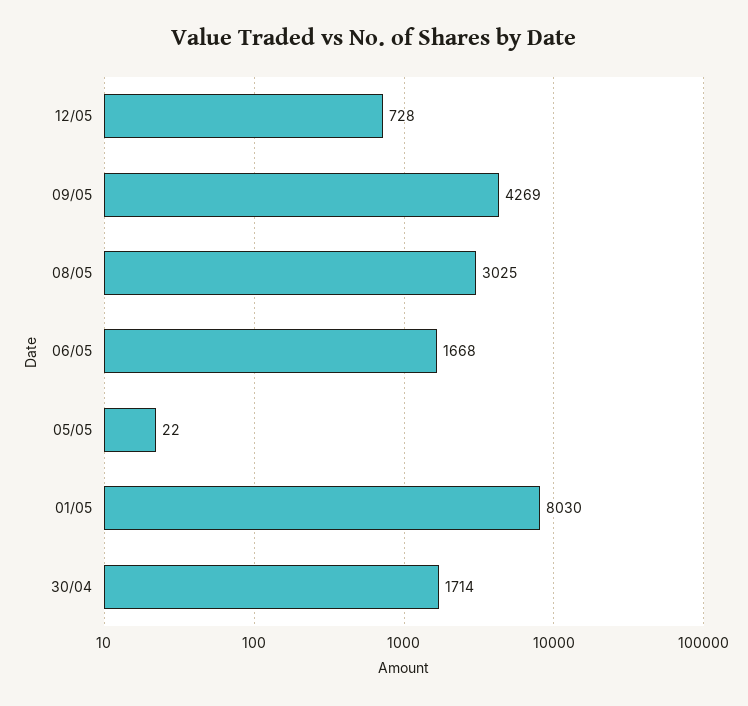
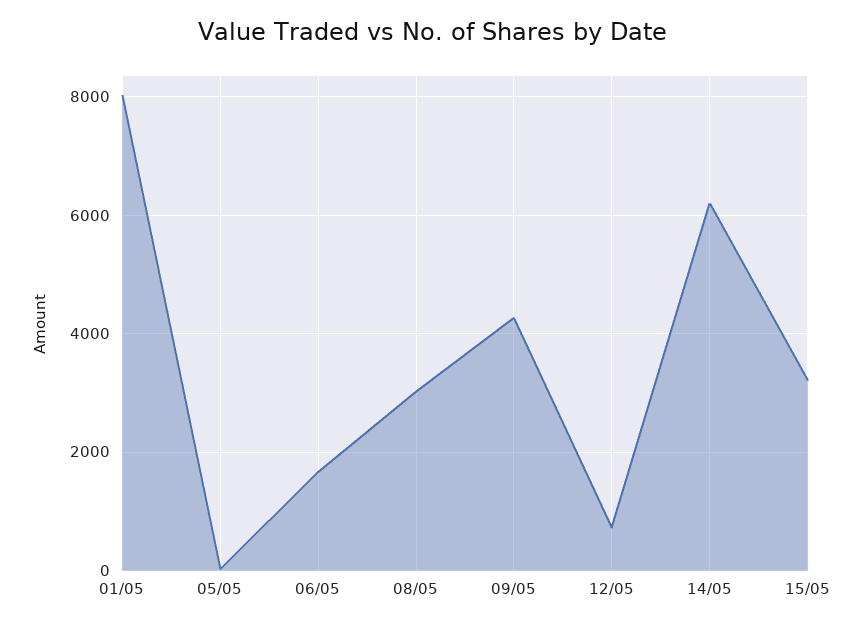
30/04: 1714 -> none
14/05: none -> 6200
15/05: none -> 3200

